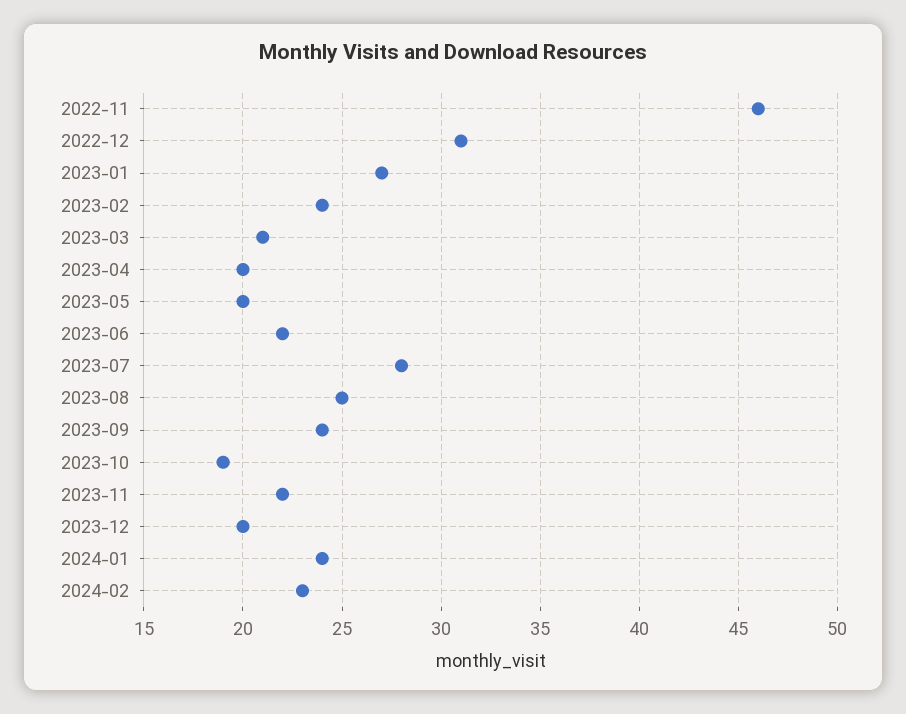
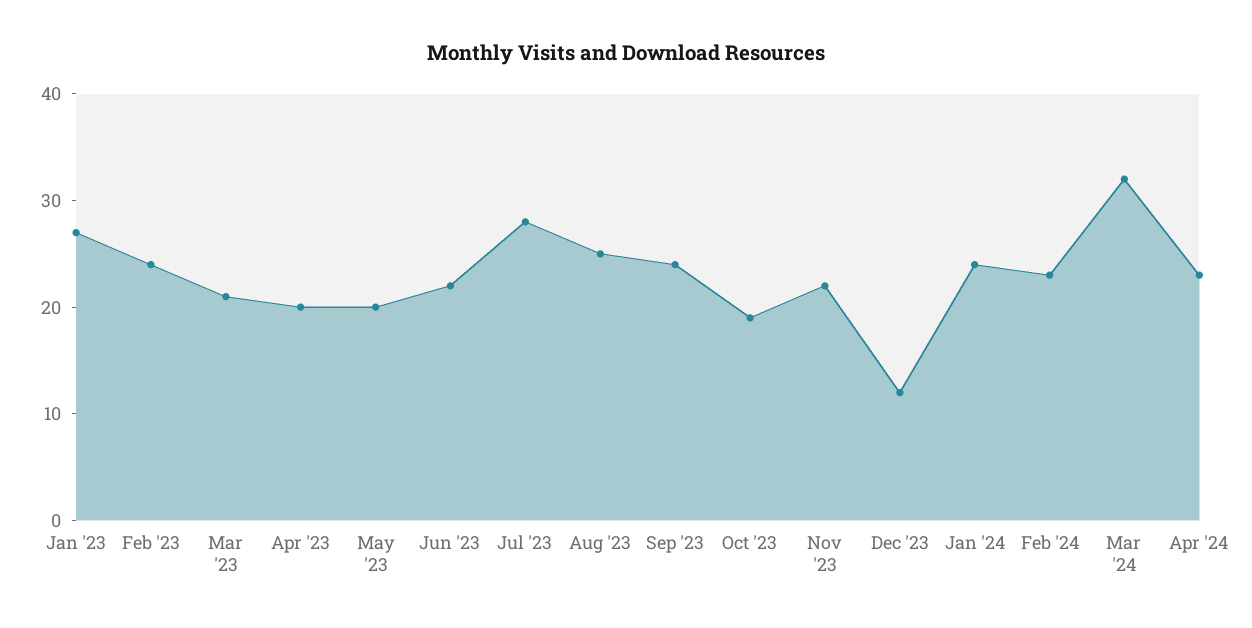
2022-11: 46 -> none
2022-12: 31 -> none
2023-12: 20 -> 12
Mar '24: none -> 32
Apr '24: none -> 23

